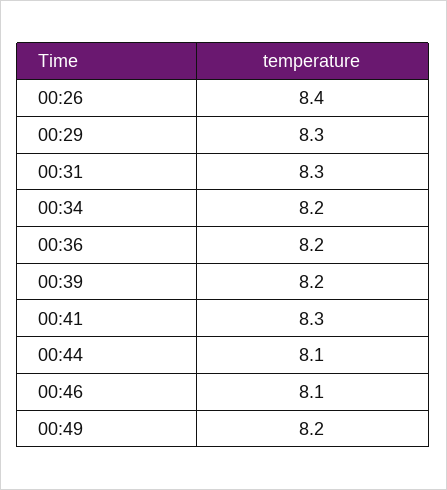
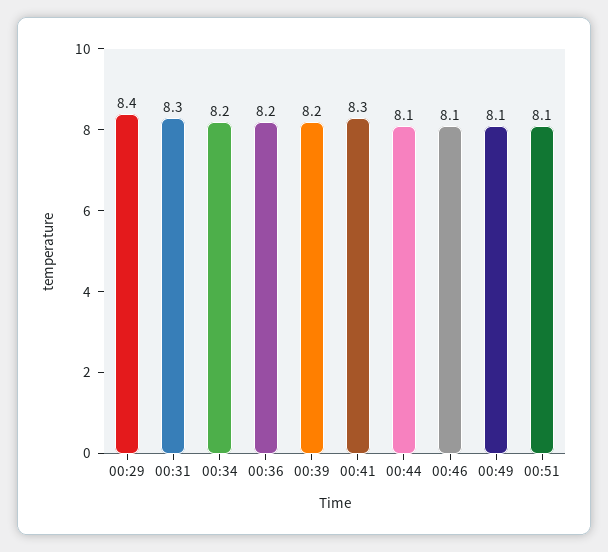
00:26: 8.4 -> none
00:29: 8.3 -> 8.4
00:49: 8.2 -> 8.1
00:51: none -> 8.1

